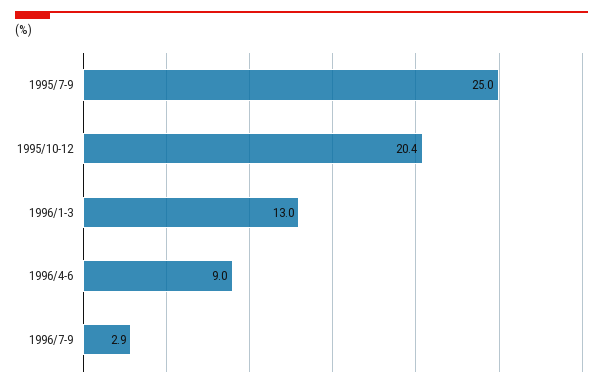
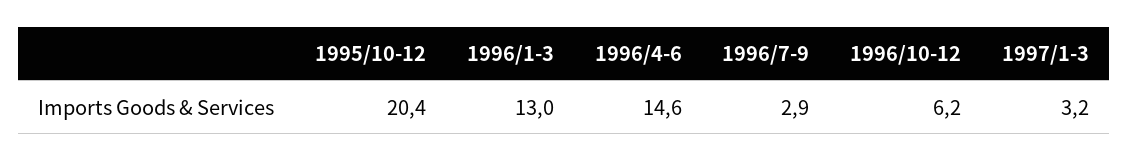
1995/7-9: 25 -> none
1996/4-6: 9 -> 14.6
1996/10-12: none -> 6.2
1997/1-3: none -> 3.2

